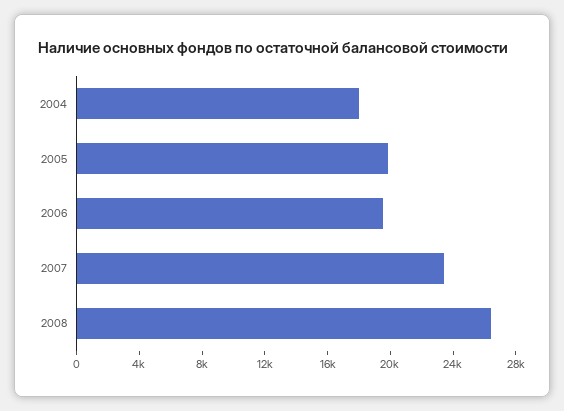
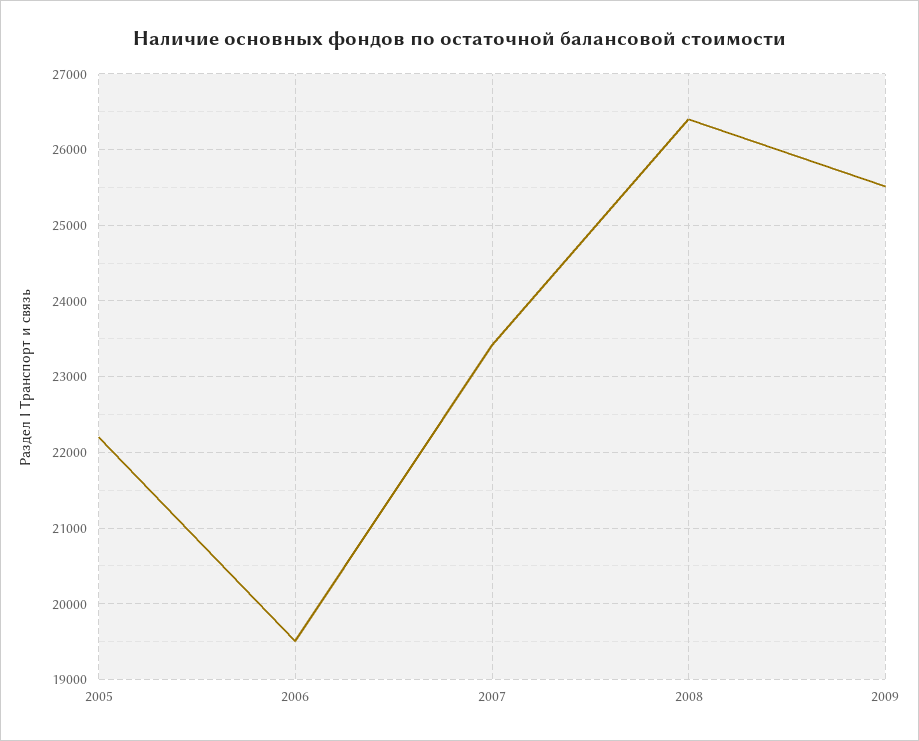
2004: 18000 -> none
2005: 20000 -> 22200
2009: none -> 25500

